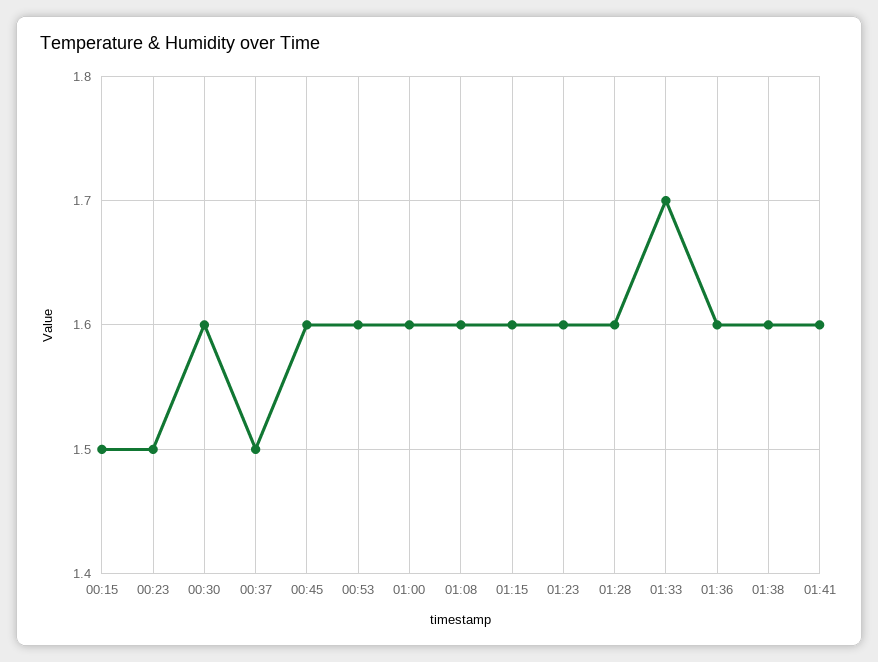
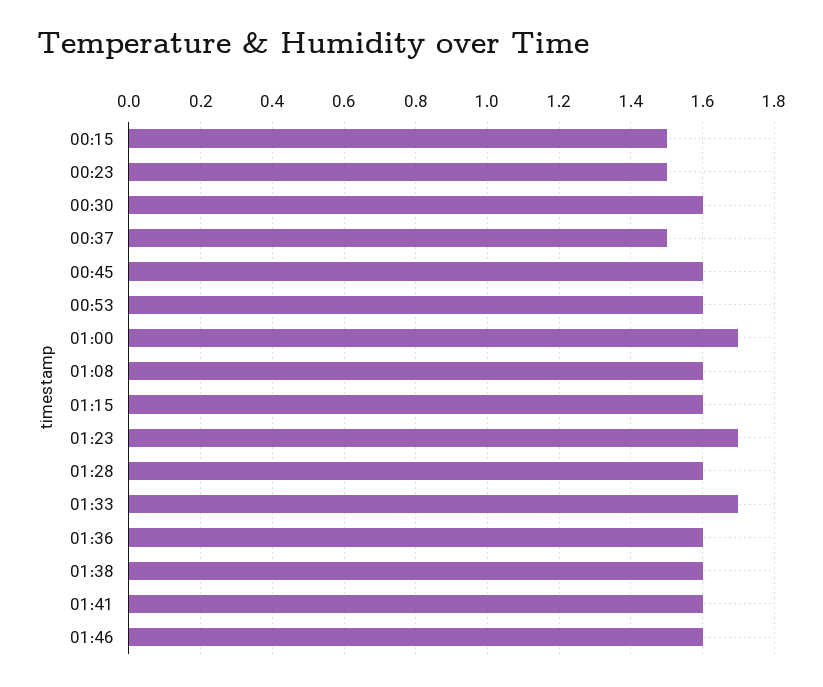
01:00: 1.6 -> 1.7
01:23: 1.6 -> 1.7
01:46: none -> 1.6

